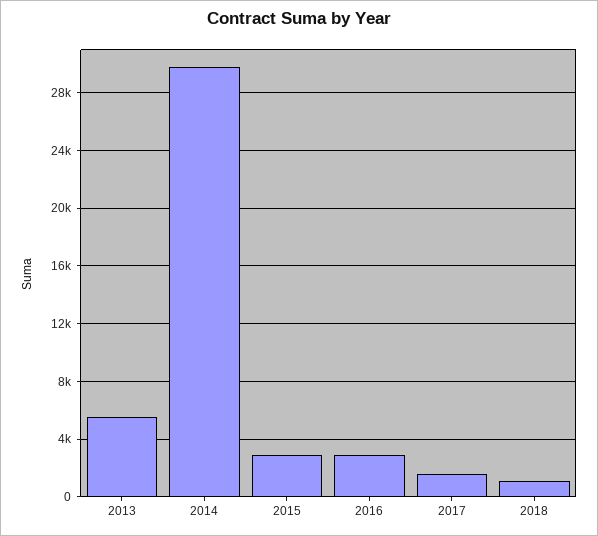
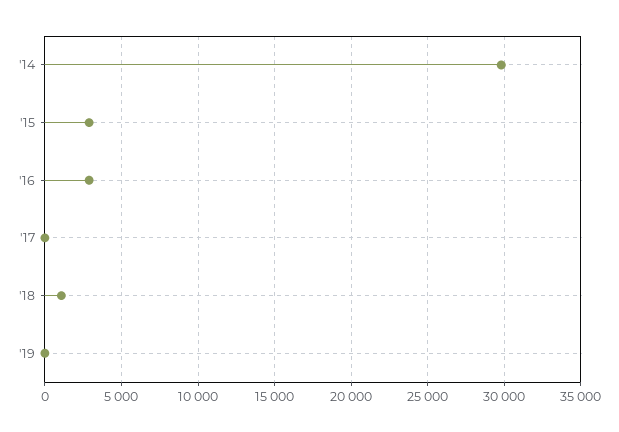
2013: 5500 -> none
2017: 1500 -> 0
'19: none -> 0

